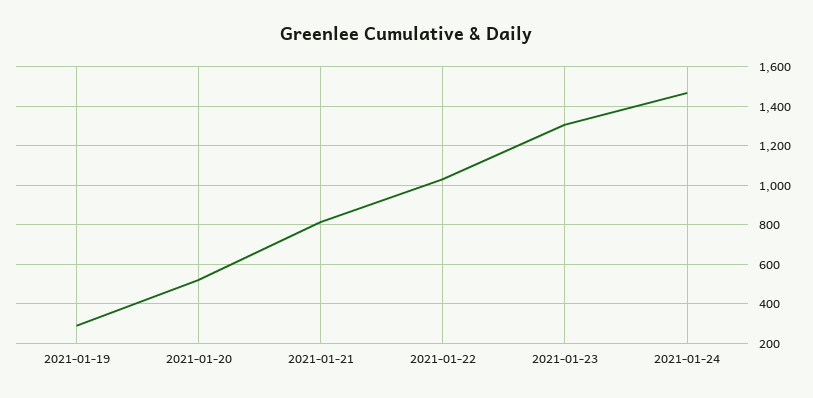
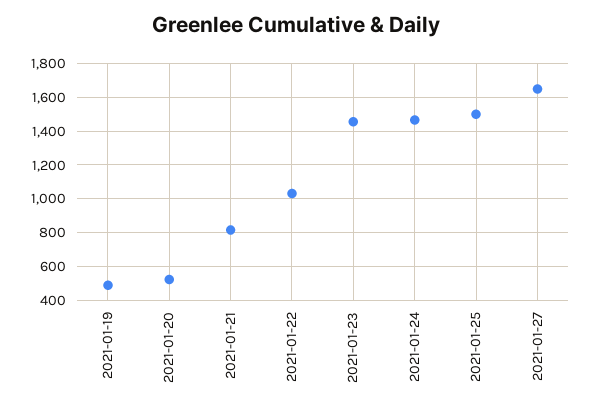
2021-01-19: 300 -> 500
2021-01-23: 1300 -> 1450
2021-01-25: none -> 1500
2021-01-27: none -> 1650

